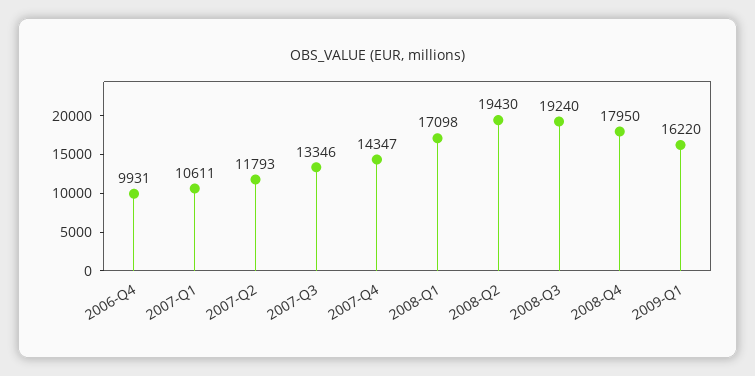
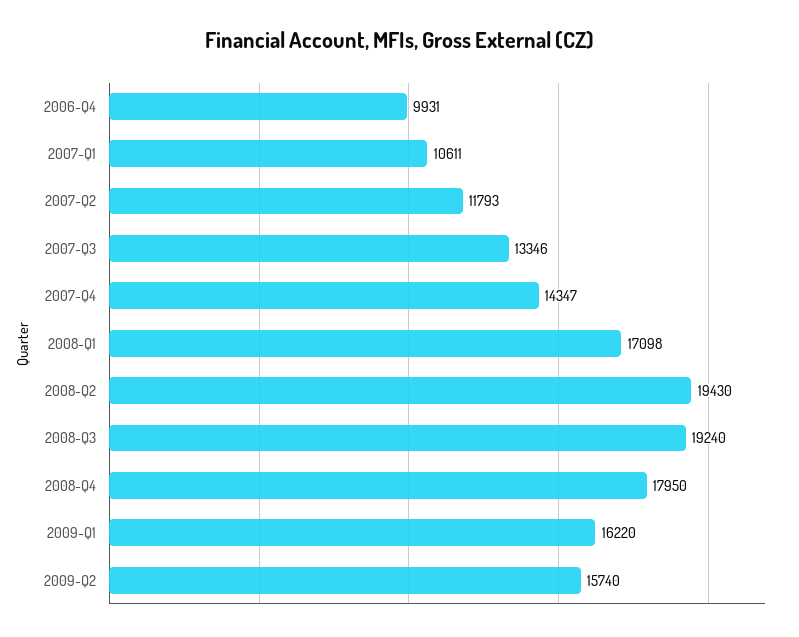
2009-Q2: none -> 15740

